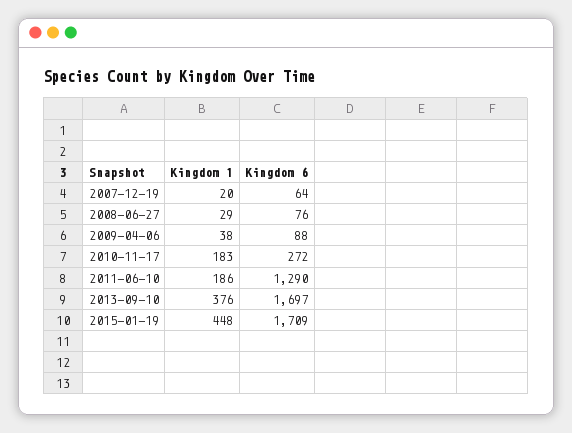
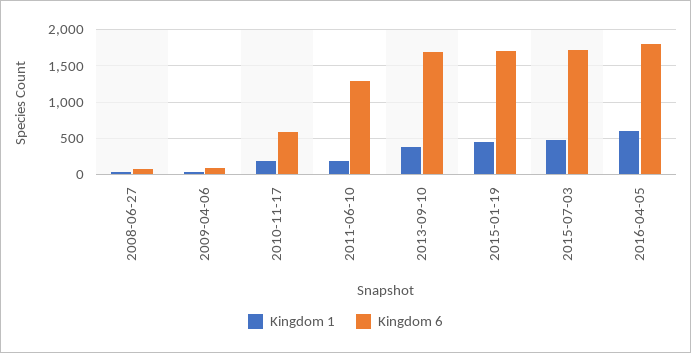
Kingdom 1, 2007-12-19: 20 -> none
Kingdom 6, 2007-12-19: 64 -> none
Kingdom 6, 2010-11-17: 272 -> 600
Kingdom 1, 2015-07-03: none -> 500
Kingdom 6, 2015-07-03: none -> 1700
Kingdom 1, 2016-04-05: none -> 600
Kingdom 6, 2016-04-05: none -> 1800

